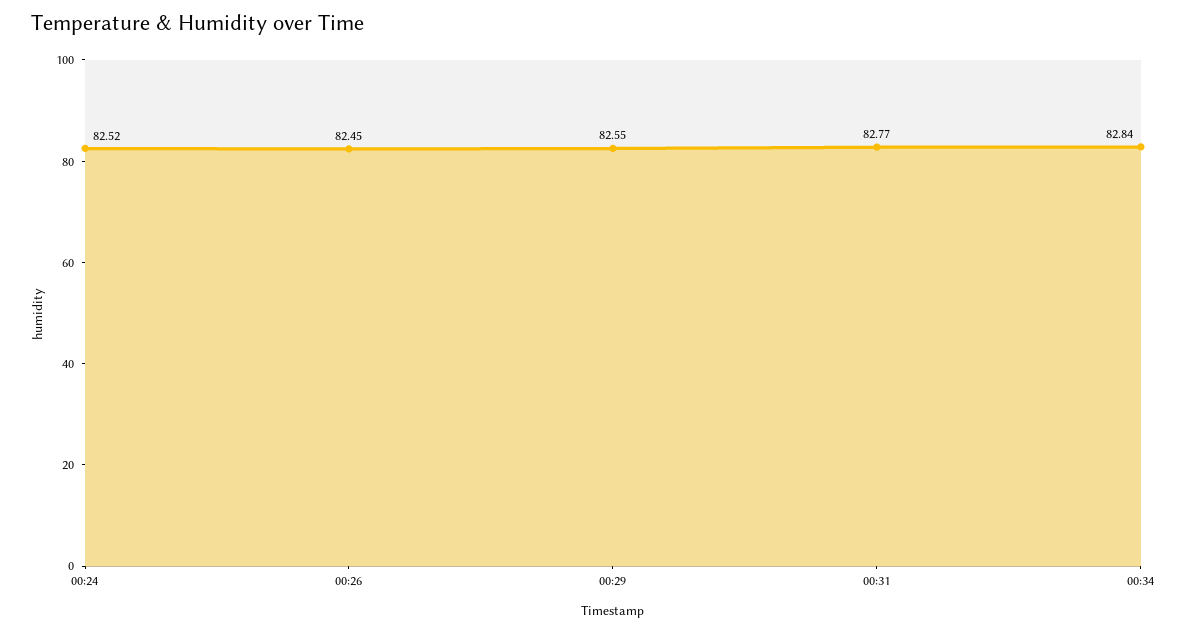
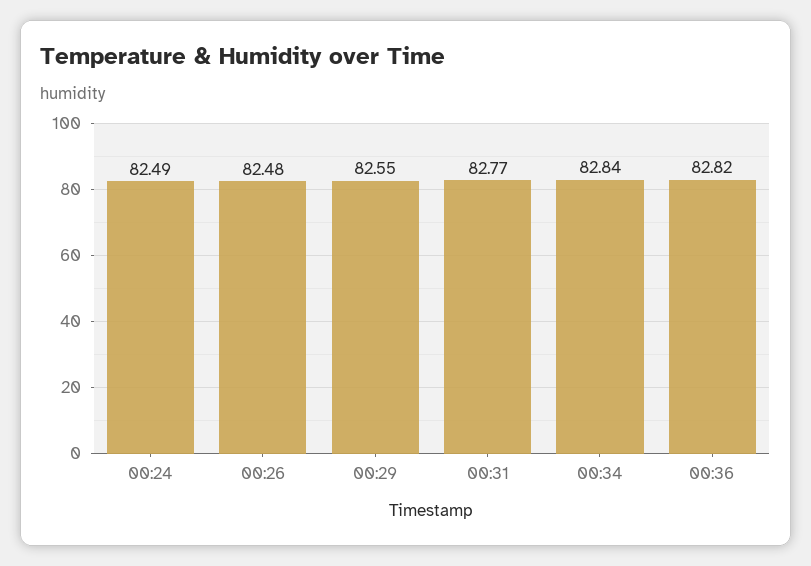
00:24: 82.52 -> 82.49
00:26: 82.45 -> 82.48
00:36: none -> 82.82

